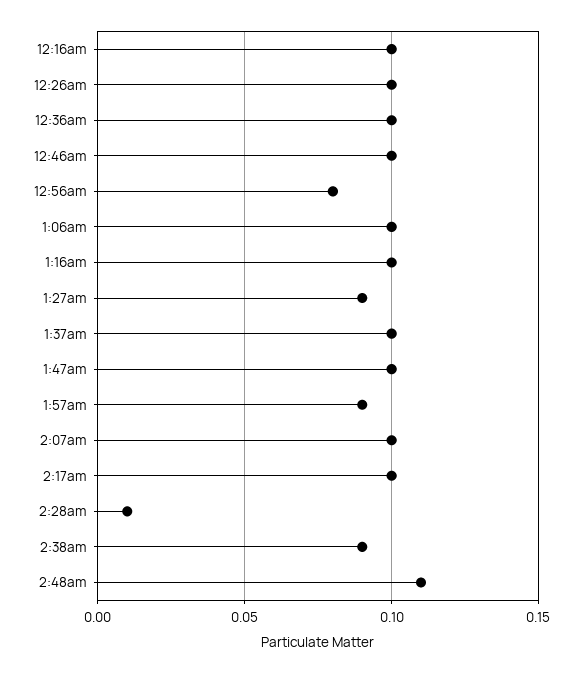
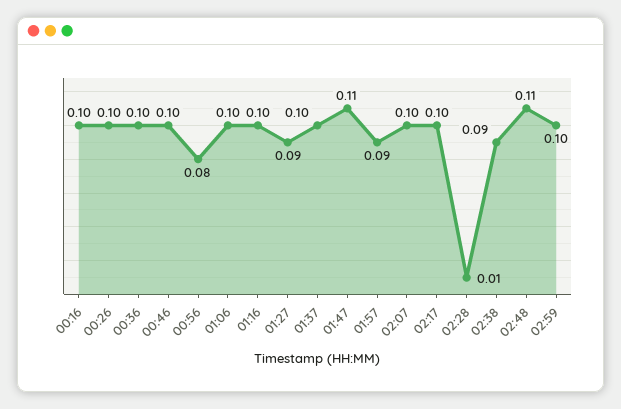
1:47am: 0.1 -> 0.11
02:59: none -> 0.1

